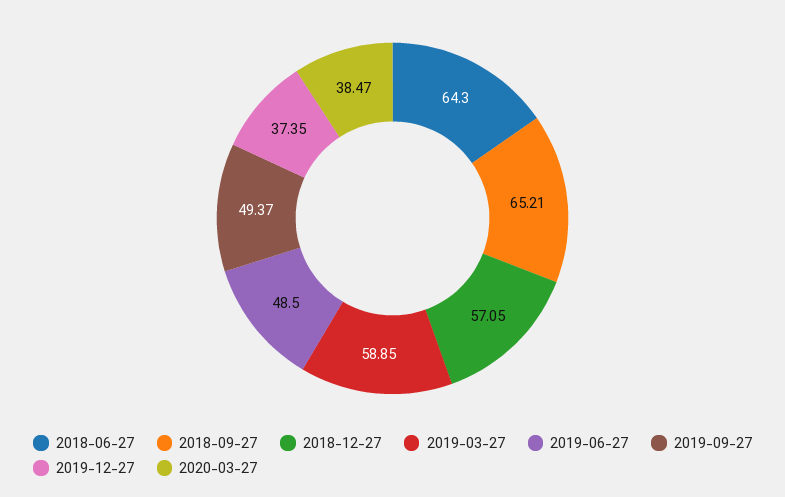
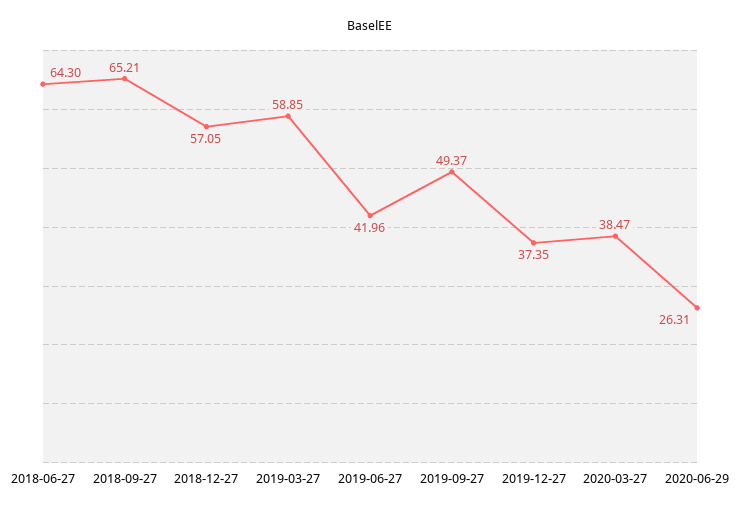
2019-06-27: 48.5 -> 41.96
2020-06-29: none -> 26.31

